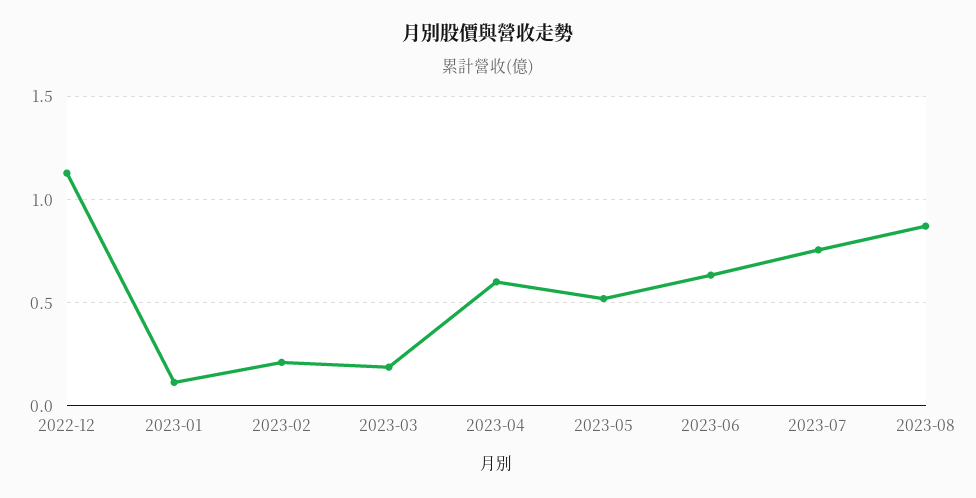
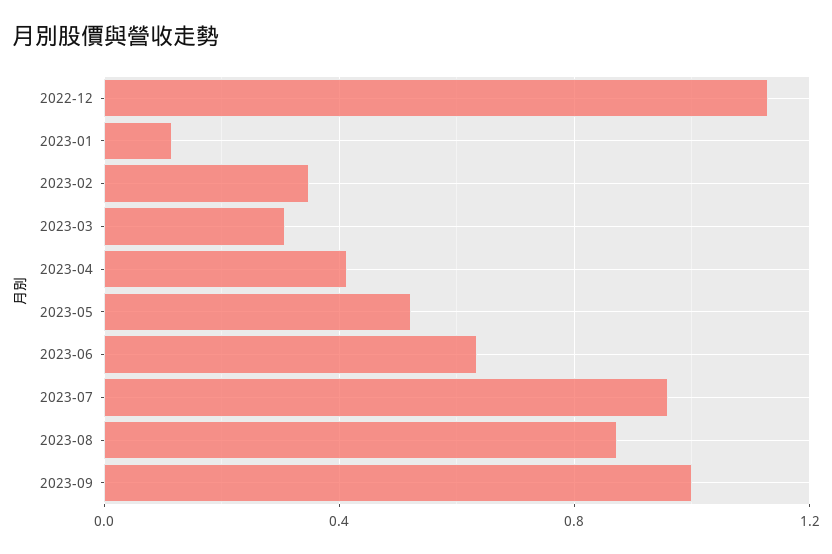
2023-02: 0.2 -> 0.35
2023-03: 0.2 -> 0.3
2023-04: 0.6 -> 0.4
2023-07: 0.75 -> 0.95
2023-09: none -> 1

